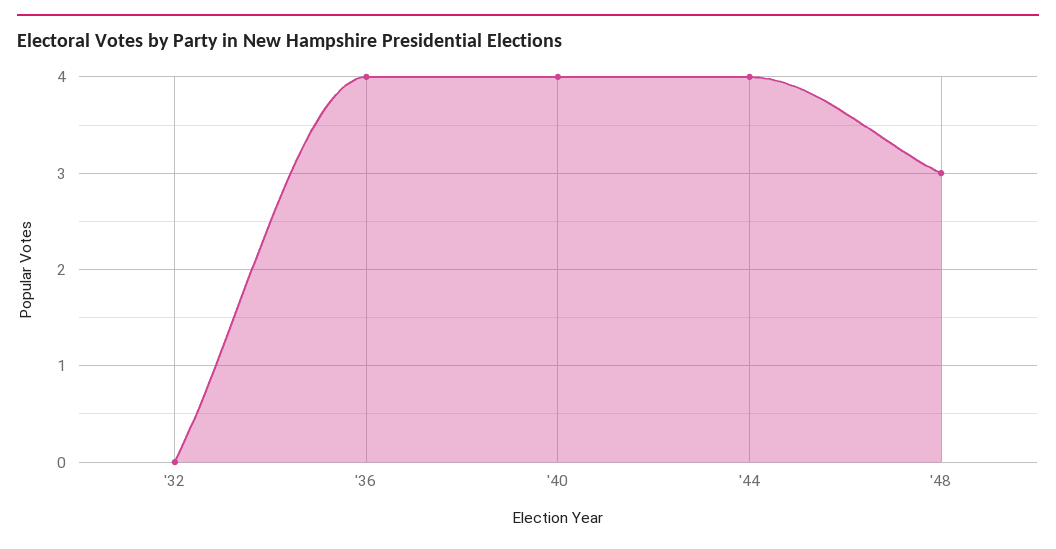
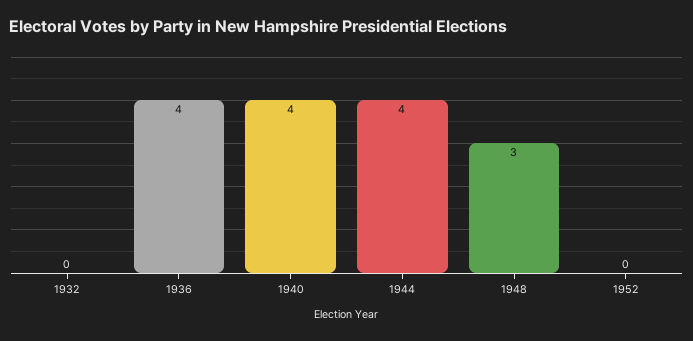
1952: none -> 0

